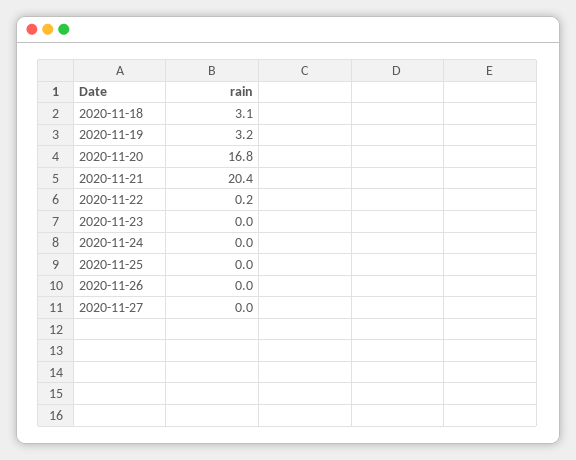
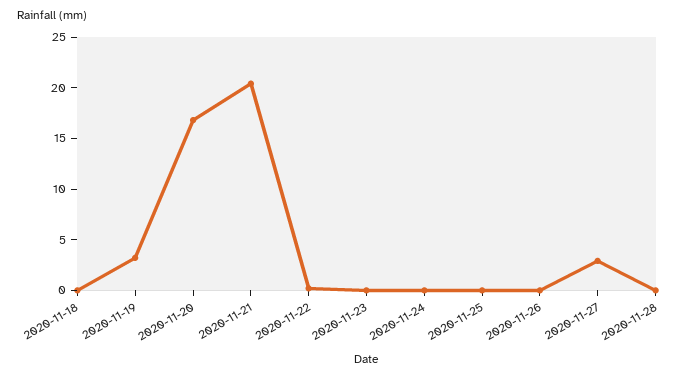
2020-11-18: 3.1 -> 0
2020-11-27: 0 -> 3
2020-11-28: none -> 0

